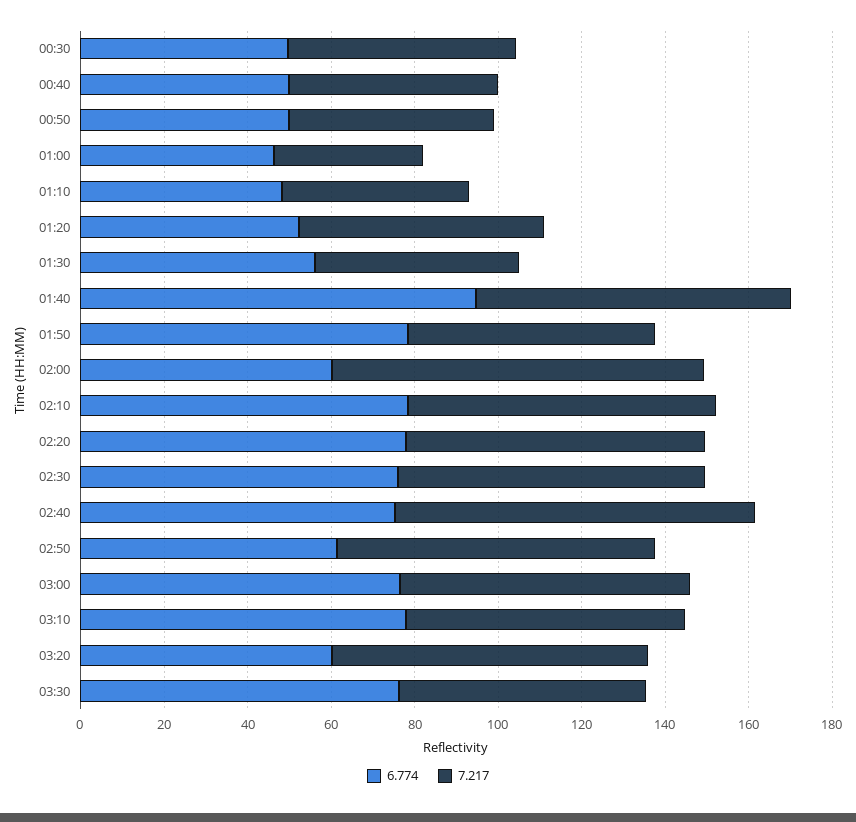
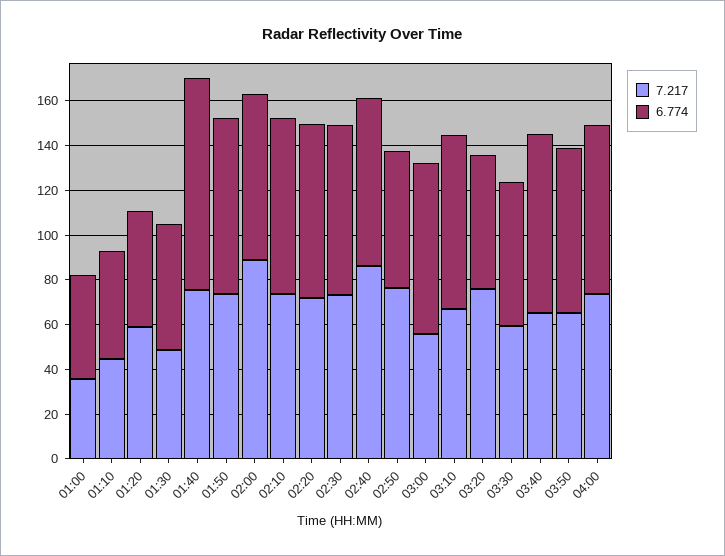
6.774, 00:30: 50 -> none
7.217, 00:30: 55 -> none
6.774, 00:40: 50 -> none
7.217, 00:40: 50 -> none
6.774, 00:50: 50 -> none
7.217, 00:50: 50 -> none
7.217, 01:50: 60 -> 75
6.774, 02:00: 60 -> 75
7.217, 03:00: 70 -> 55
6.774, 03:30: 75 -> 65
7.217, 03:40: none -> 65
6.774, 03:40: none -> 80
7.217, 03:50: none -> 65
6.774, 03:50: none -> 75
7.217, 04:00: none -> 75
6.774, 04:00: none -> 75

